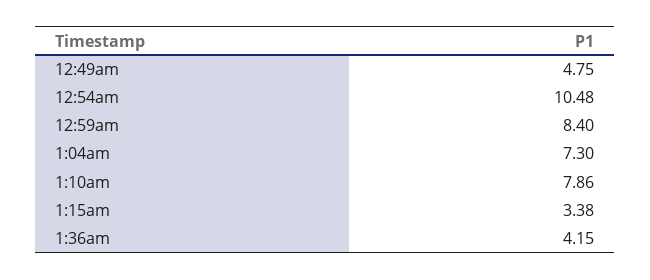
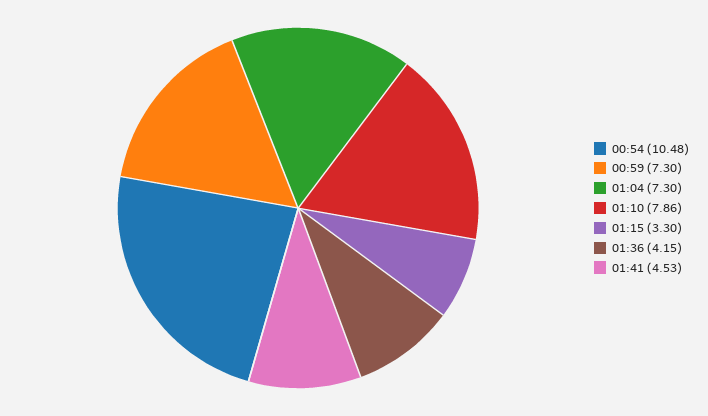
12:49am: 4.75 -> none
12:59am: 8.4 -> 7.3
1:15am: 3.38 -> 3.3
01:41: none -> 4.53

